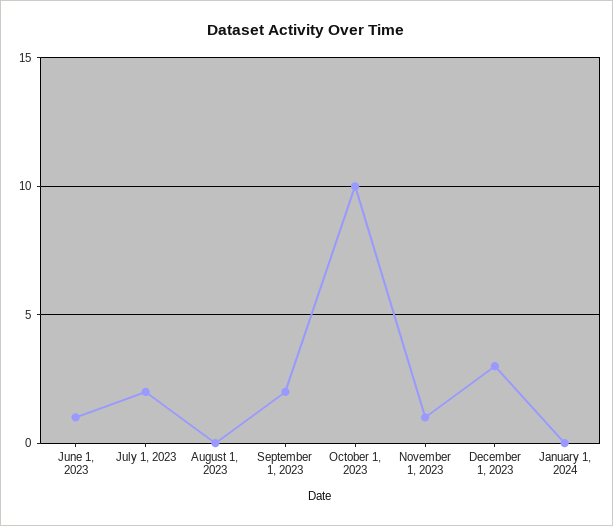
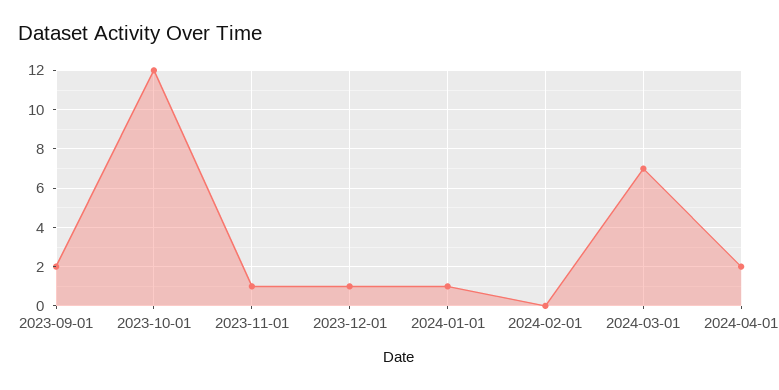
June 1, 2023: 1 -> none
July 1, 2023: 2 -> none
August 1, 2023: 0 -> none
October 1, 2023: 10 -> 12
December 1, 2023: 3 -> 1
January 1, 2024: 0 -> 1
2024-02-01: none -> 0
2024-03-01: none -> 7
2024-04-01: none -> 2

